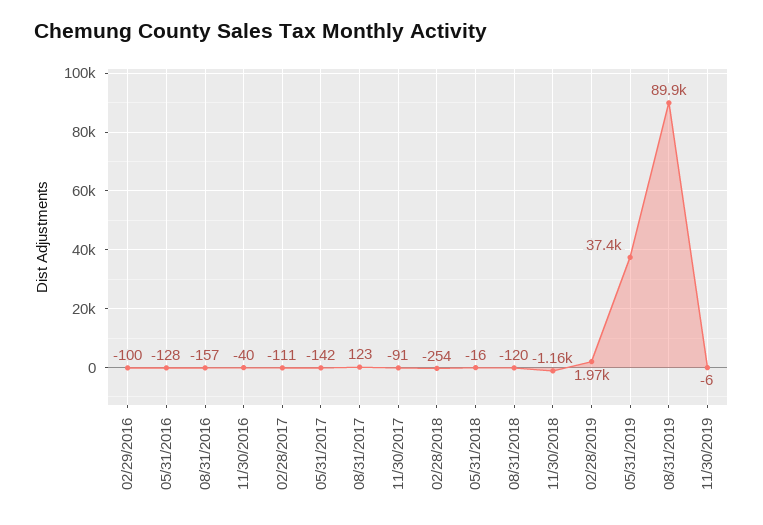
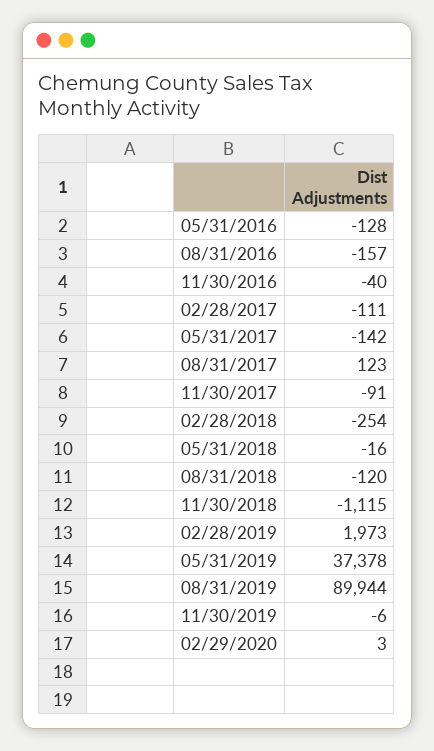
02/29/2016: -100 -> none
11/30/2018: -1160 -> -1115
02/29/2020: none -> 3

